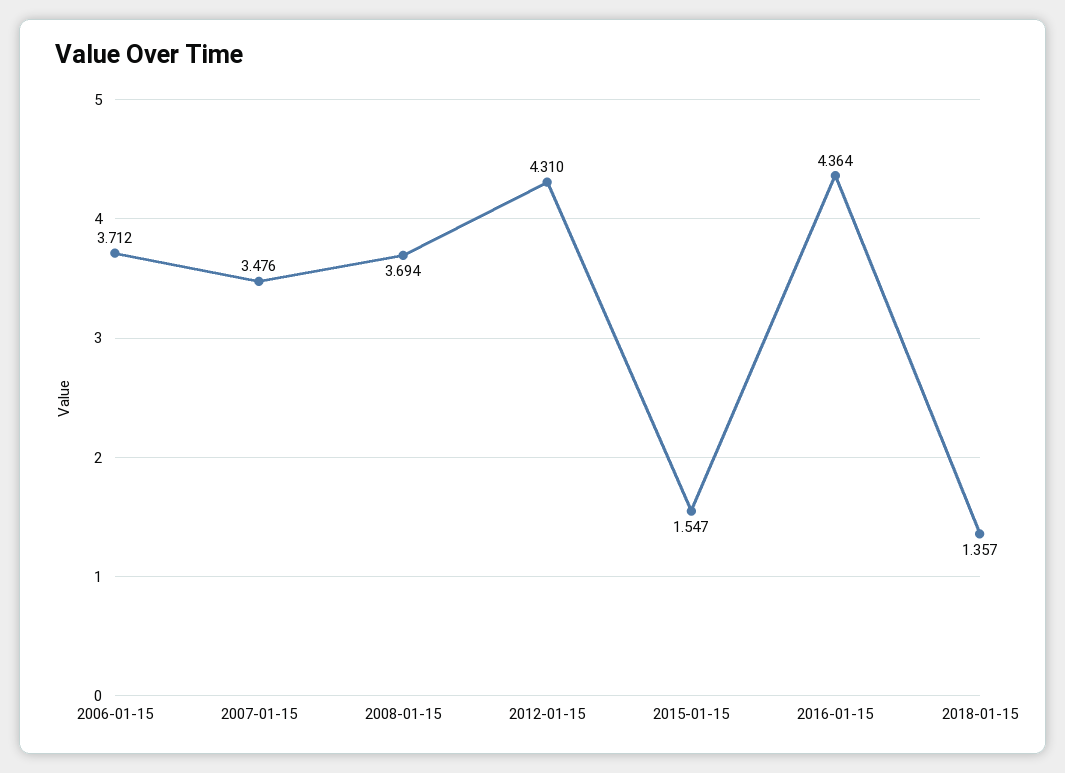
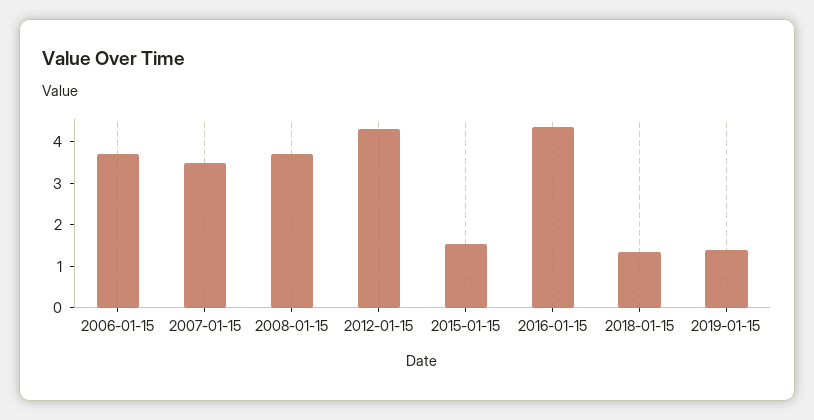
2019-01-15: none -> 1.4

